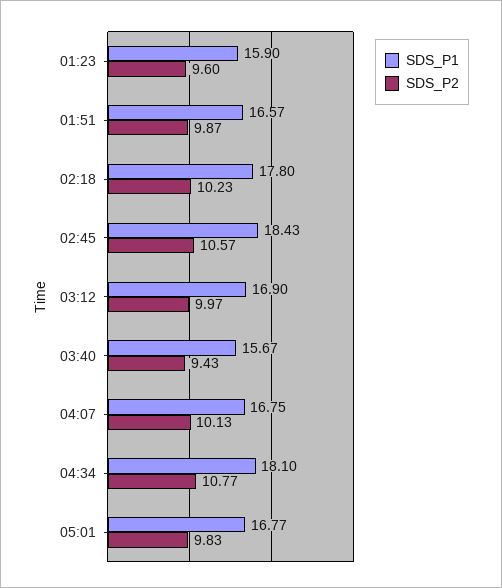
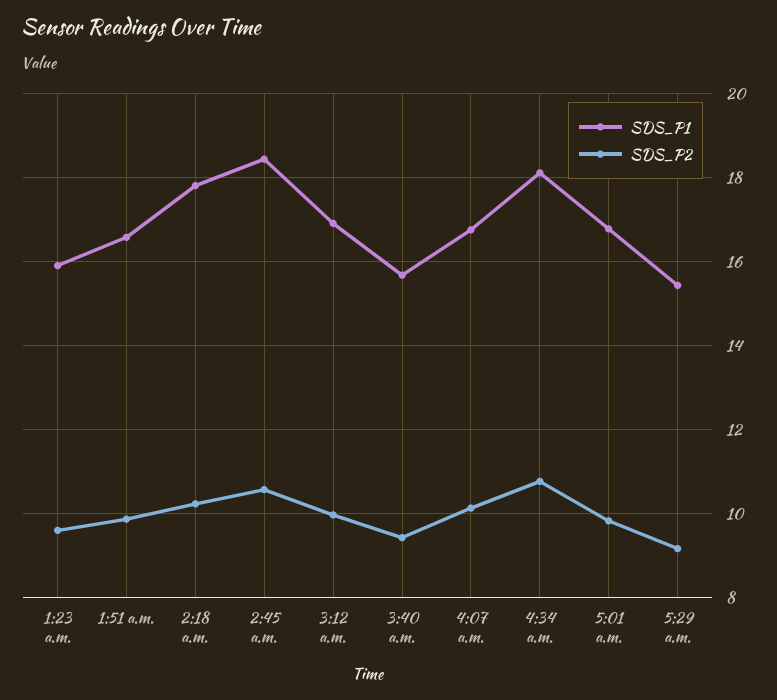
SDS_P1, 5:29 a.m.: none -> 15.4
SDS_P2, 5:29 a.m.: none -> 9.2

